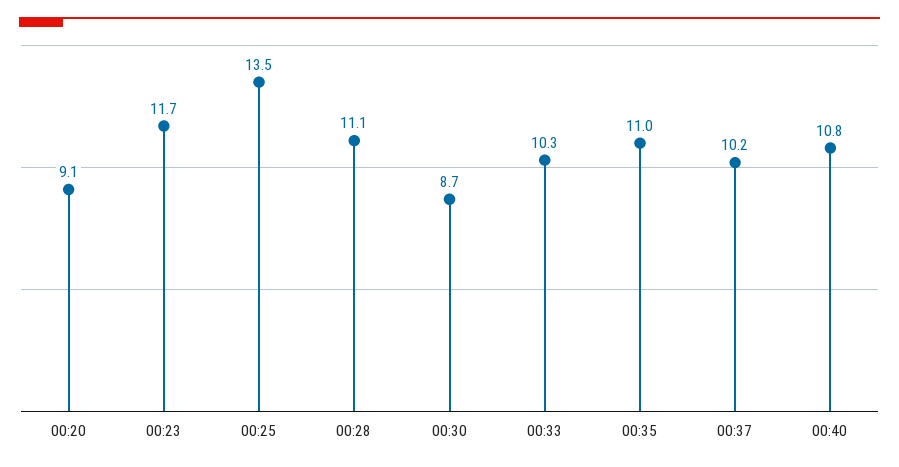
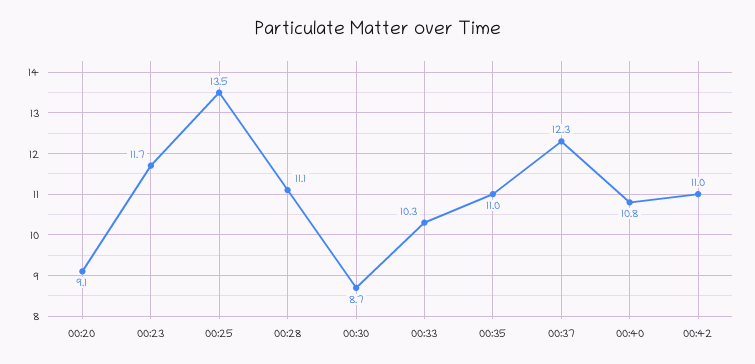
00:37: 10.2 -> 12.3
00:42: none -> 11

